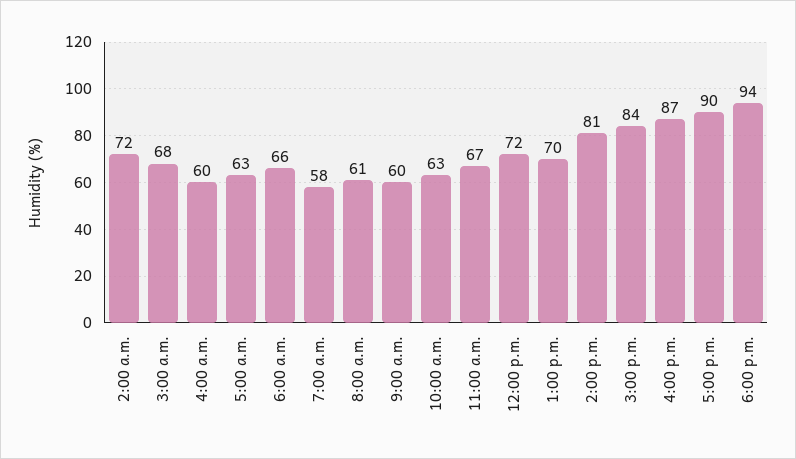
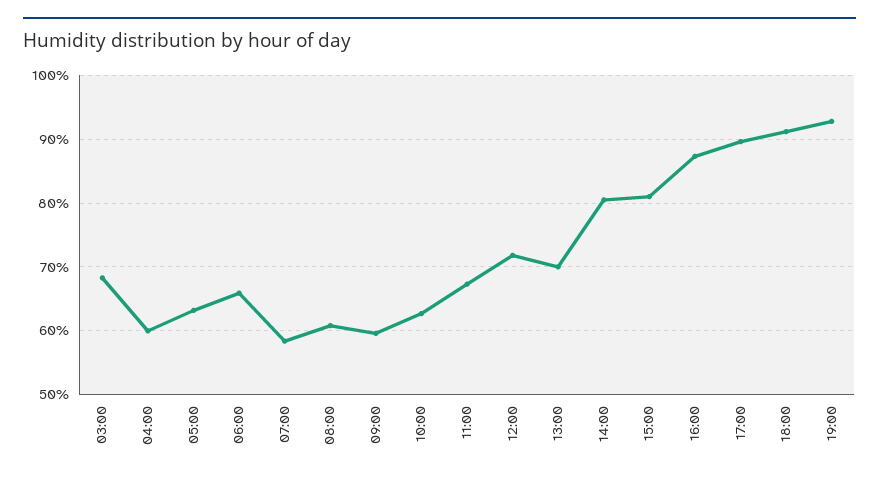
2:00 a.m.: 72 -> none
3:00 p.m.: 84 -> 81
6:00 p.m.: 94 -> 91
19:00: none -> 93

